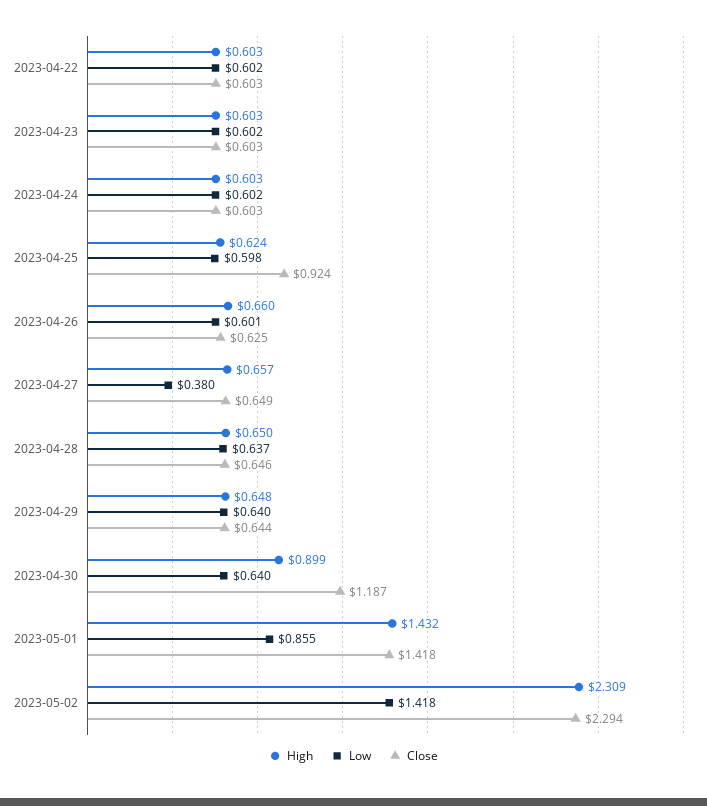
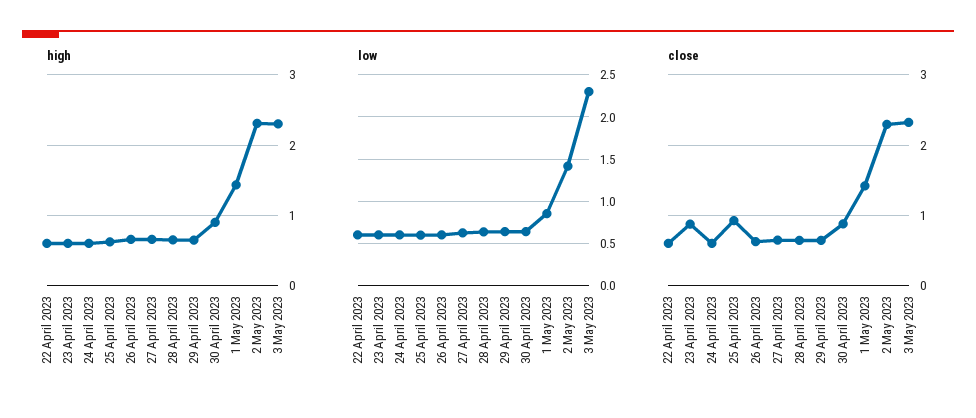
Close, 2023-04-23: 0.603 -> 0.9
Low, 2023-04-27: 0.38 -> 0.6
Close, 2023-04-30: 1.187 -> 0.9
High, 3 May 2023: none -> 2.3
Low, 3 May 2023: none -> 2.3
Close, 3 May 2023: none -> 2.3

